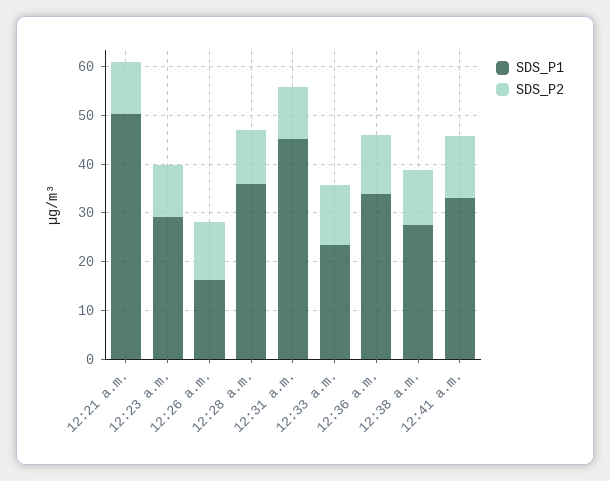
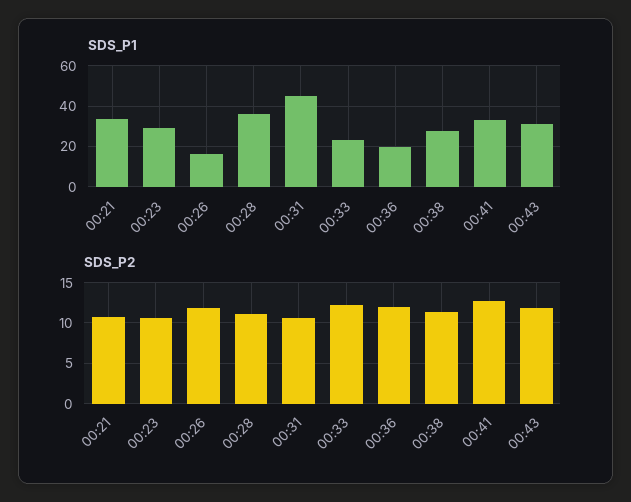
SDS_P1, 12:21 a.m.: 50 -> 35
SDS_P1, 12:36 a.m.: 34 -> 20
SDS_P1, 00:43: none -> 30
SDS_P2, 00:43: none -> 12

